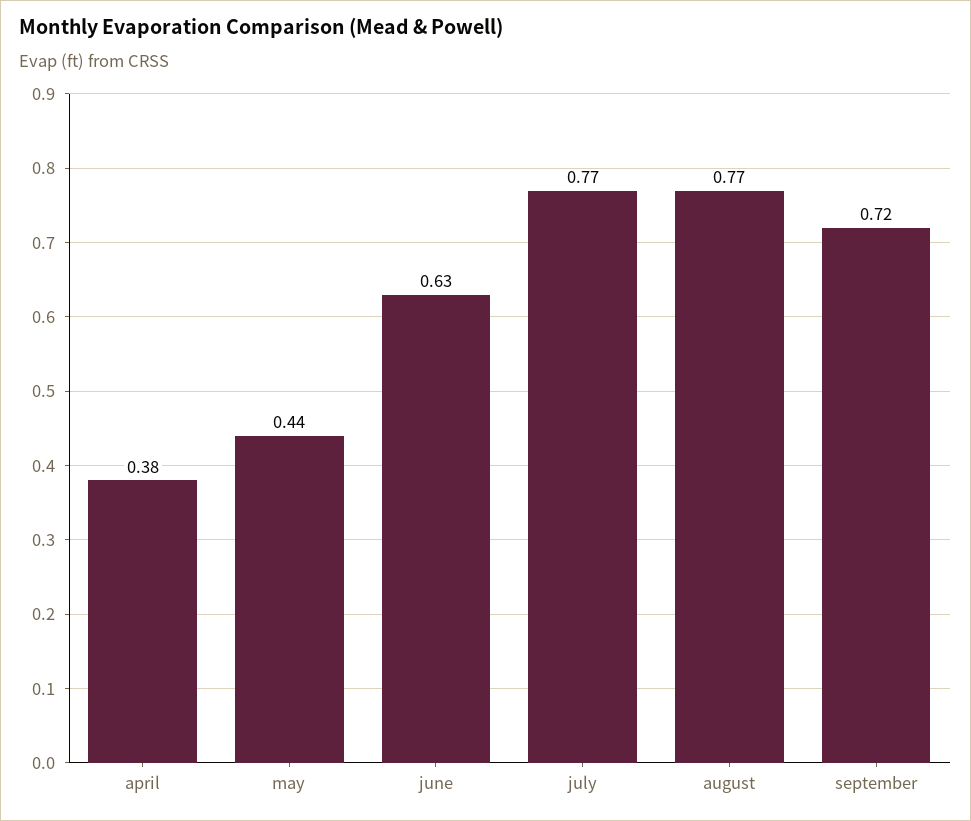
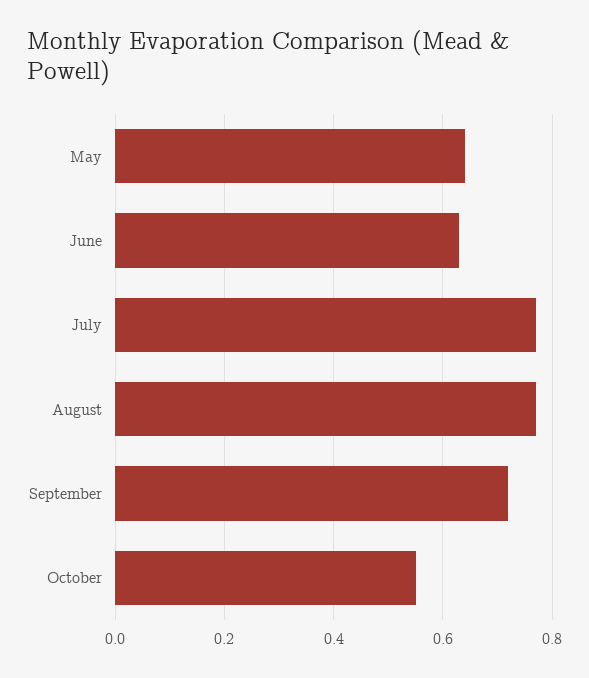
april: 0.38 -> none
may: 0.44 -> 0.65
October: none -> 0.55

